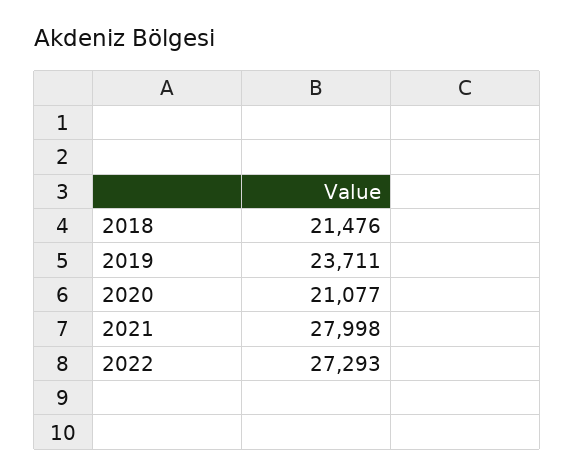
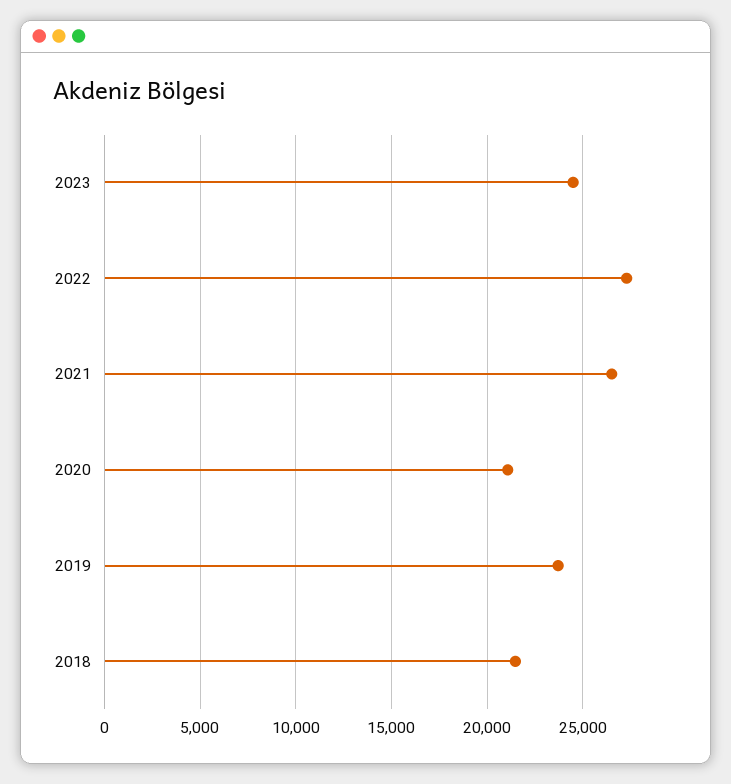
2021: 27998 -> 26500
2023: none -> 24500

